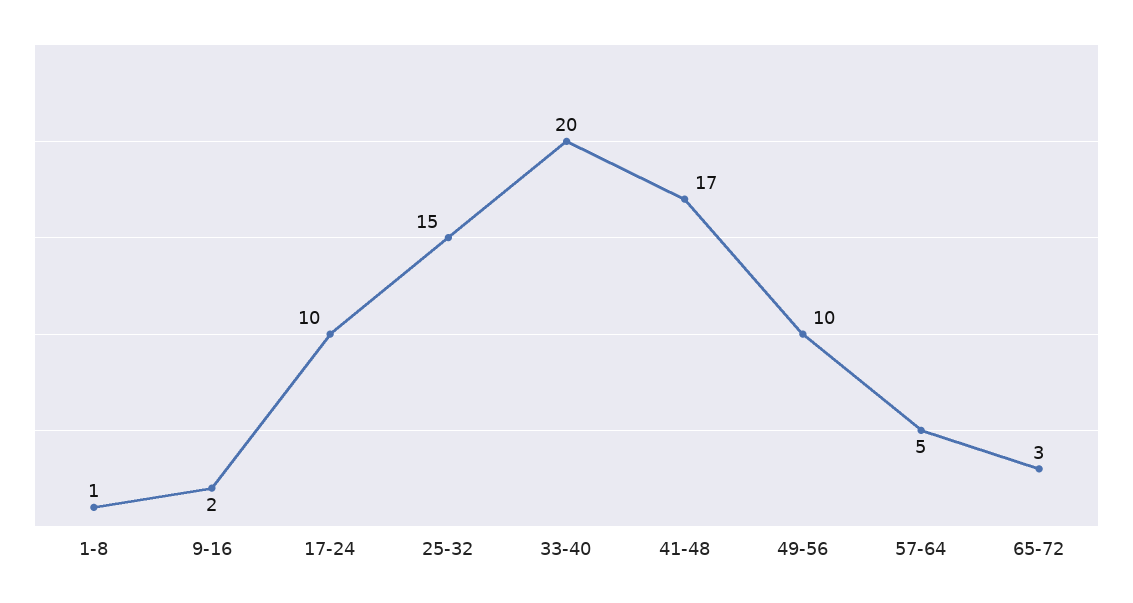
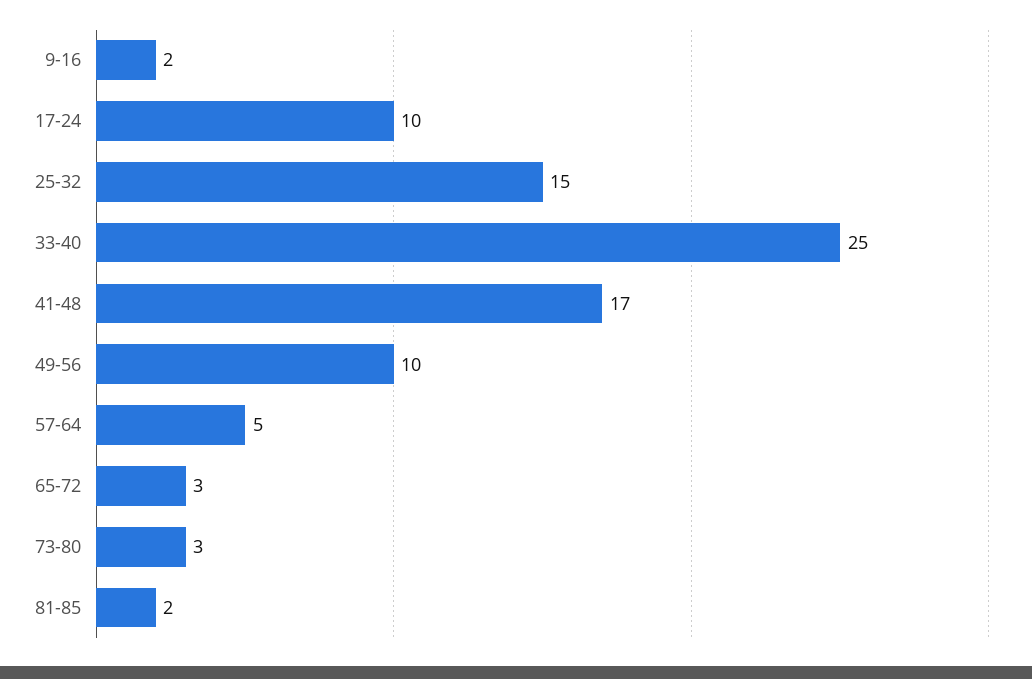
1-8: 1 -> none
33-40: 20 -> 25
73-80: none -> 3
81-85: none -> 2

